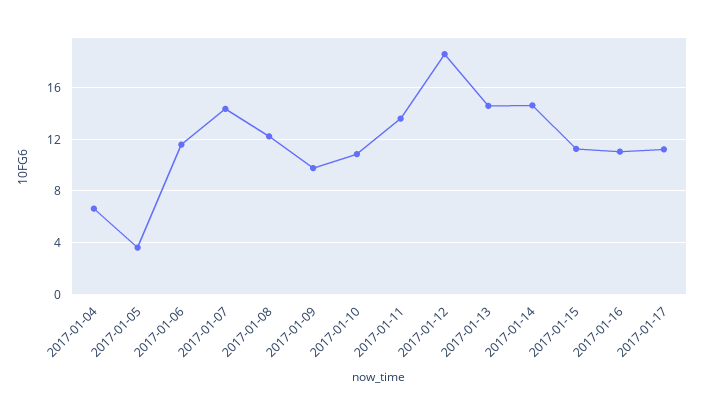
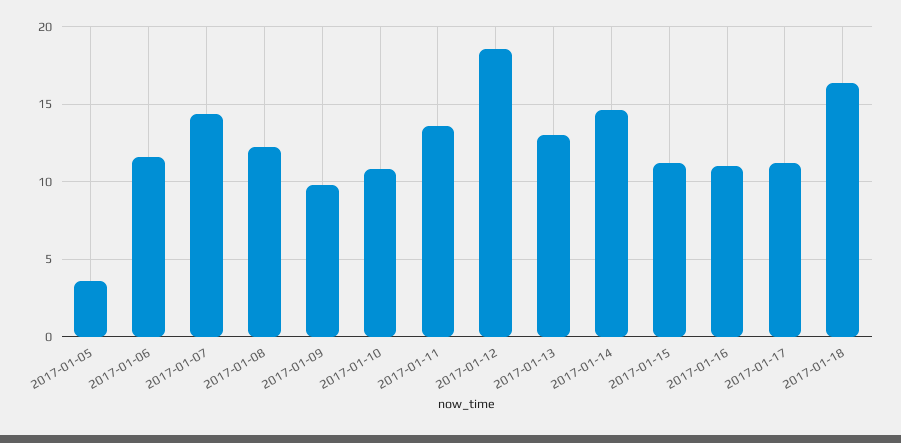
2017-01-04: 6.5 -> none
2017-01-13: 14.5 -> 13
2017-01-18: none -> 16.5

